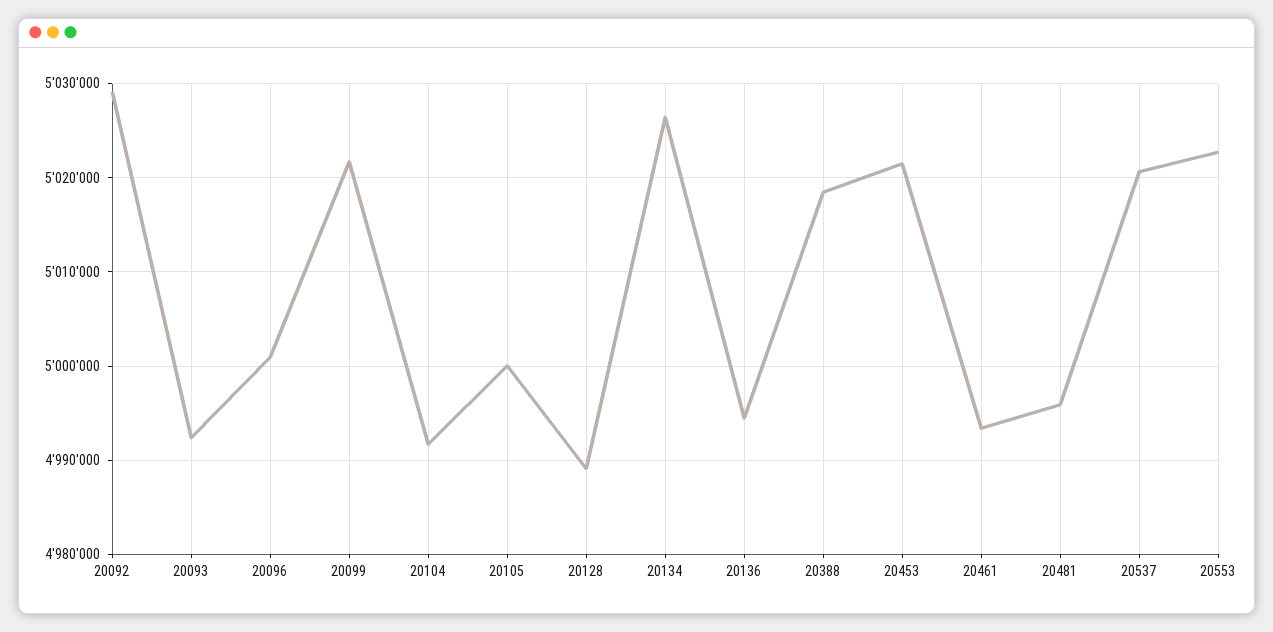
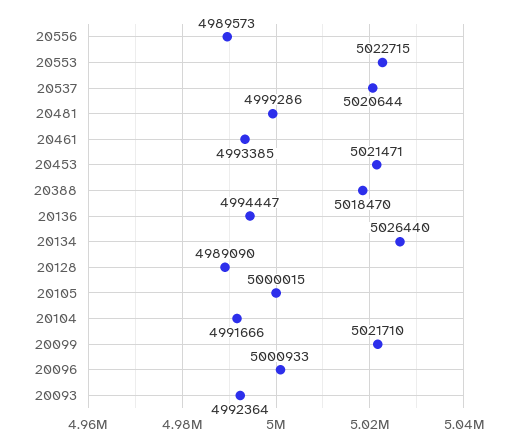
20092: 5029000 -> none
20481: 4996000 -> 4999286
20556: none -> 4989573

